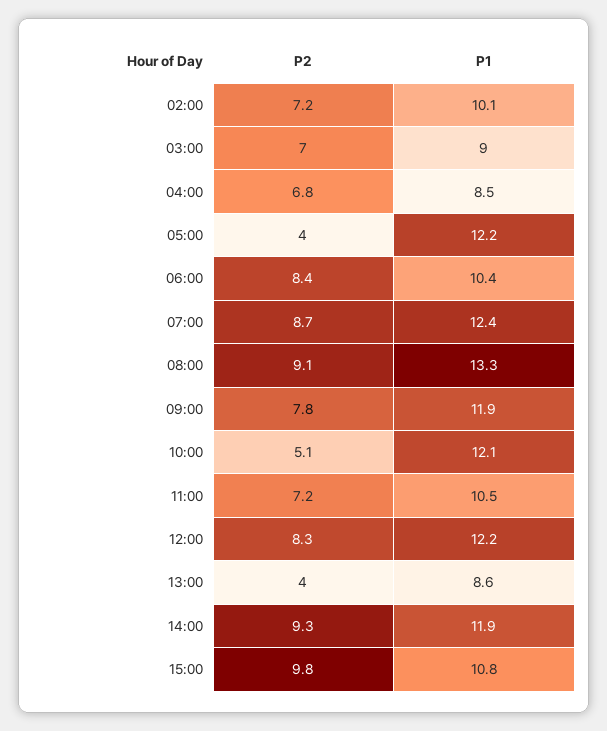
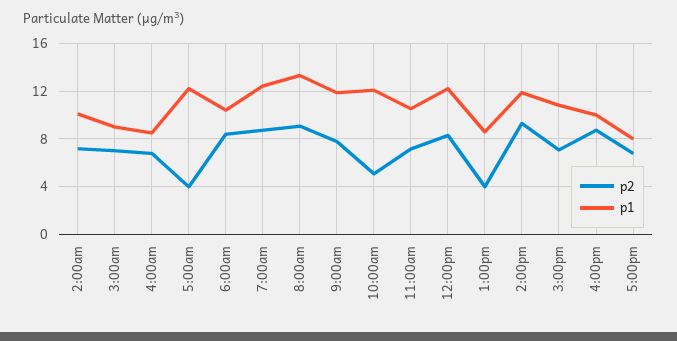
P2, 15:00: 9.8 -> 7
P2, 4:00pm: none -> 9
P1, 4:00pm: none -> 10
P2, 5:00pm: none -> 7
P1, 5:00pm: none -> 8

